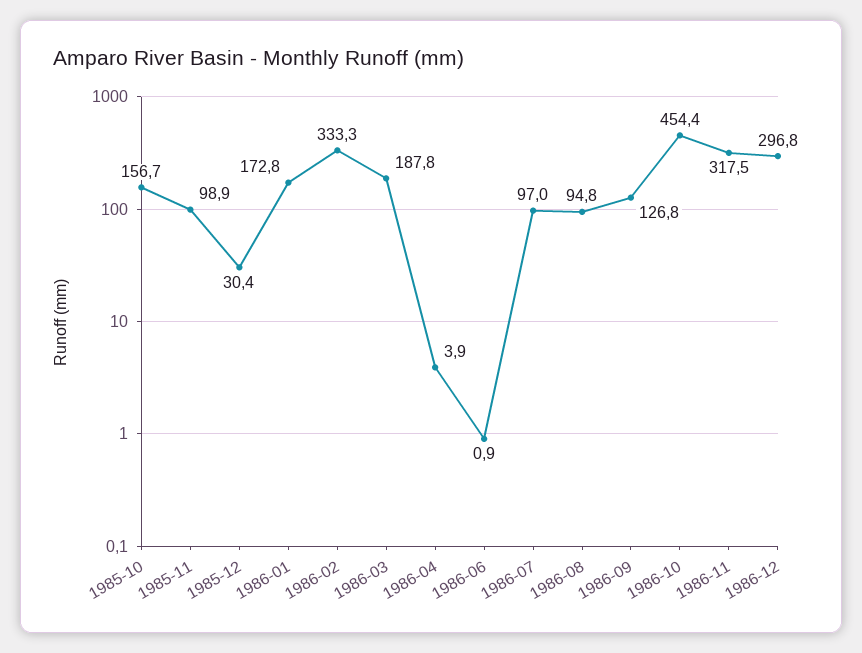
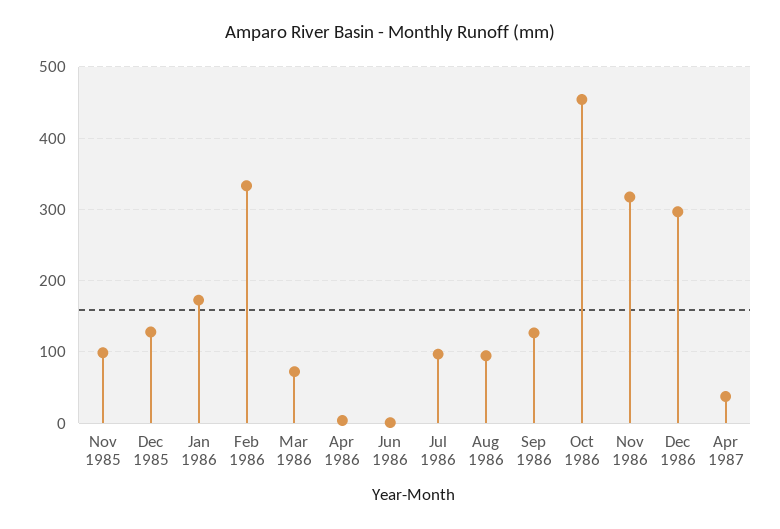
1985-10: 156.7 -> none
1985-12: 30.4 -> 130
1986-03: 187.8 -> 70
Apr 1987: none -> 40

